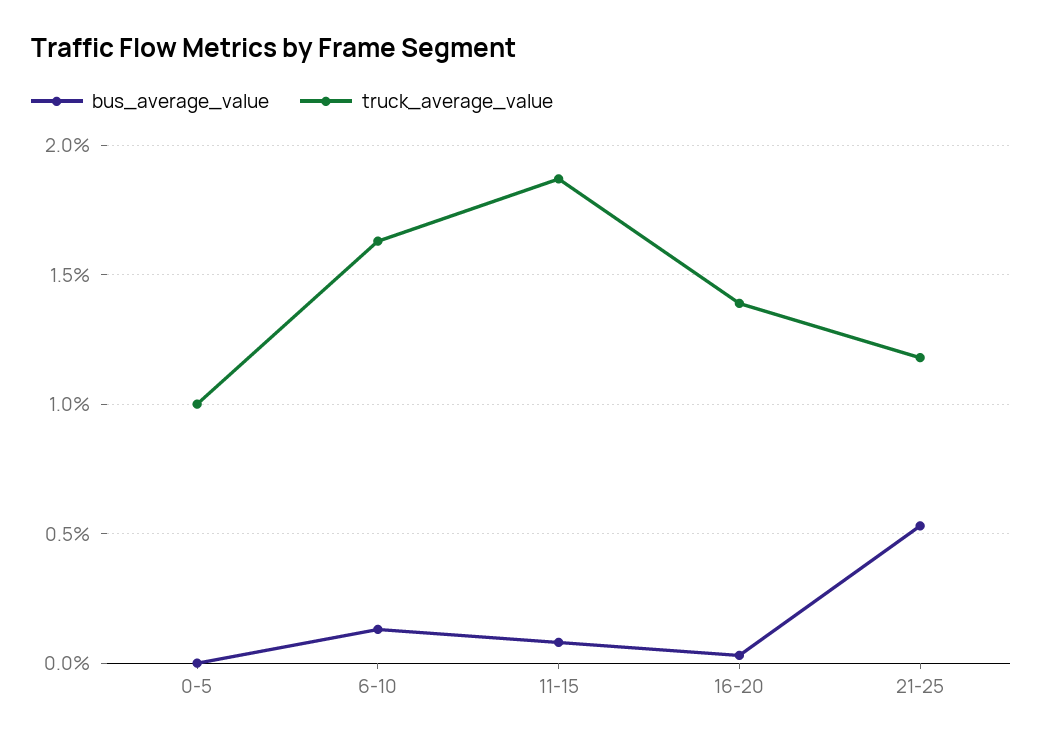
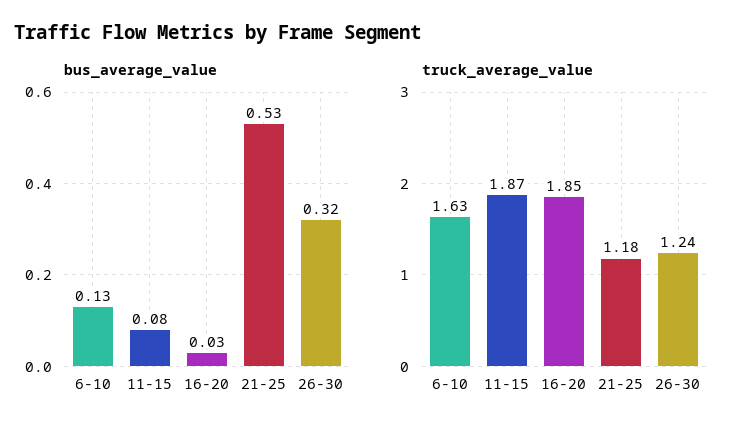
bus_average_value, 0-5: 0 -> none
truck_average_value, 0-5: 1 -> none
truck_average_value, 16-20: 1.4 -> 1.85
bus_average_value, 26-30: none -> 0.32
truck_average_value, 26-30: none -> 1.24

